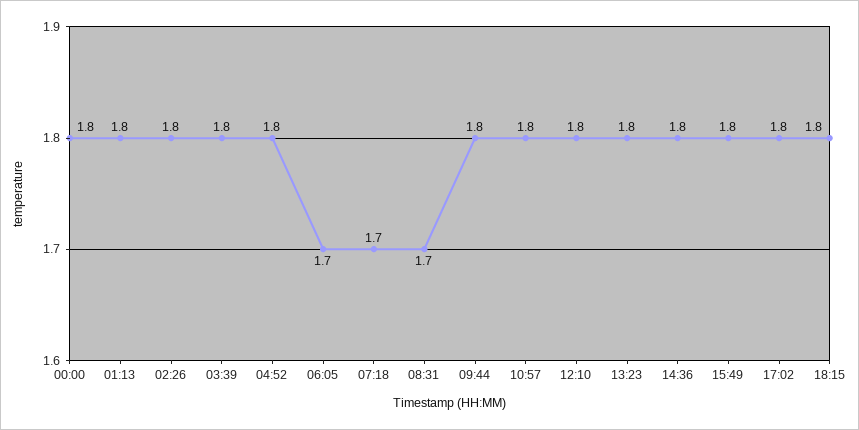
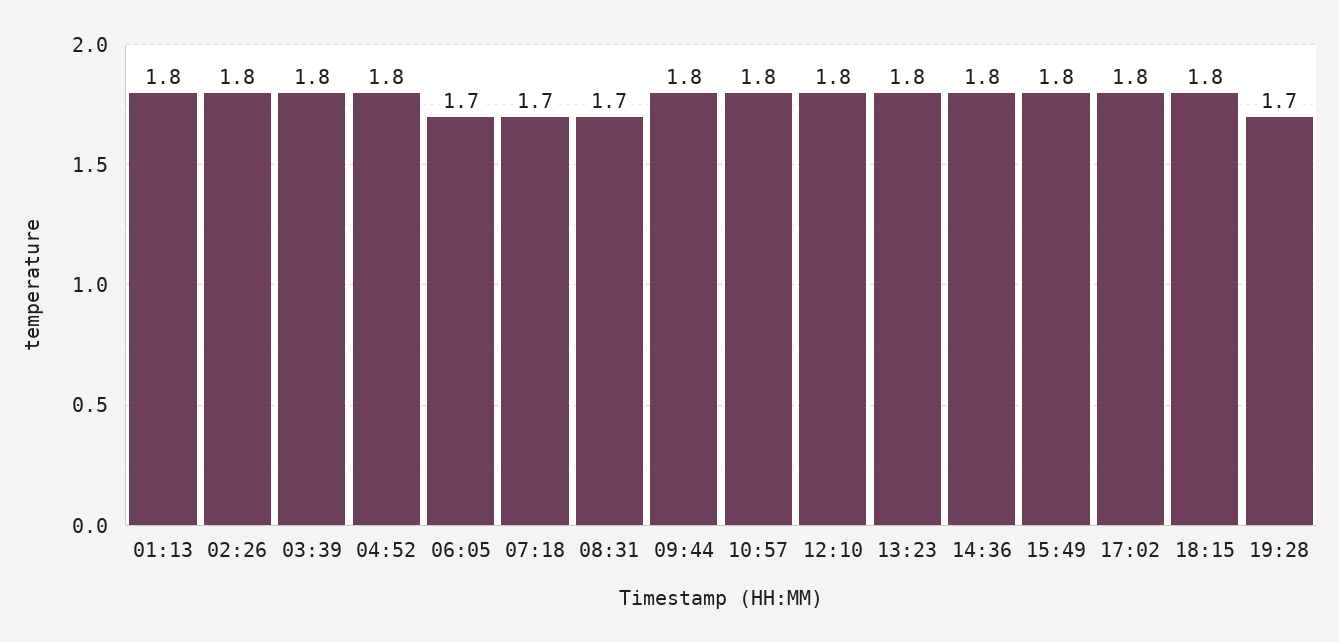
00:00: 1.8 -> none
19:28: none -> 1.7

